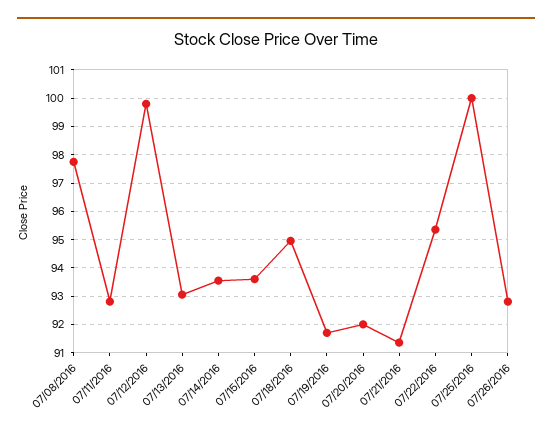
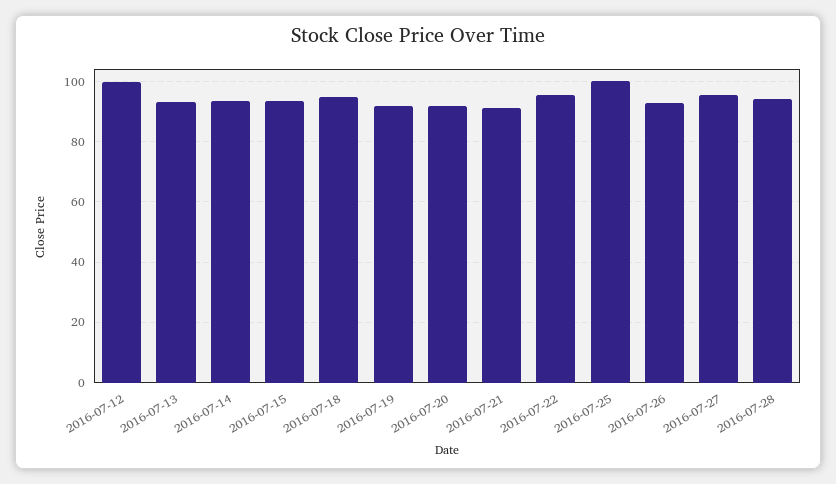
07/08/2016: 97.75 -> none
07/11/2016: 92.75 -> none
2016-07-27: none -> 96
2016-07-28: none -> 94

